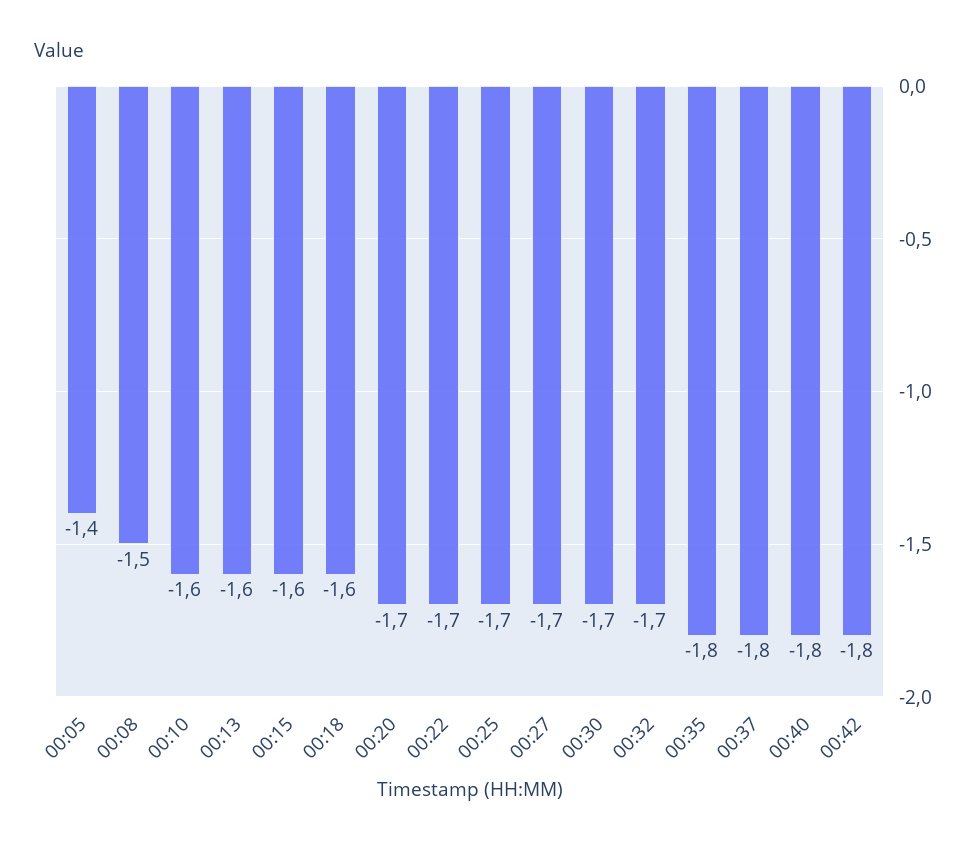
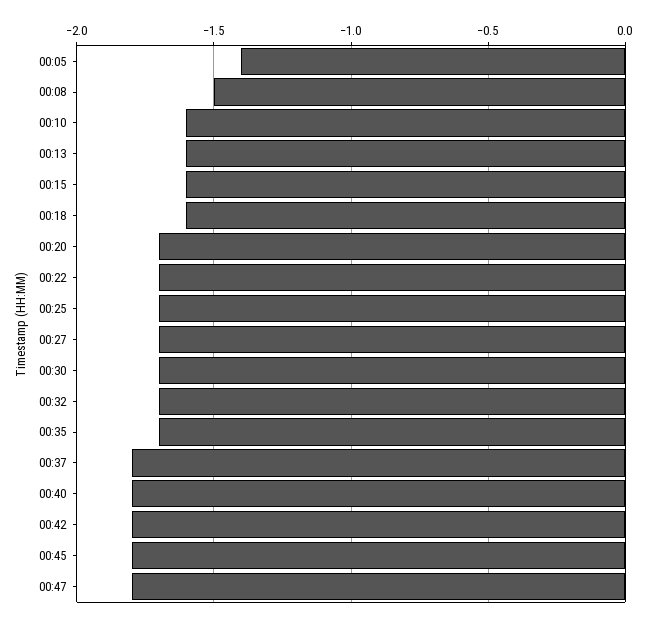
00:35: -1.8 -> -1.7
00:45: none -> -1.8
00:47: none -> -1.8

